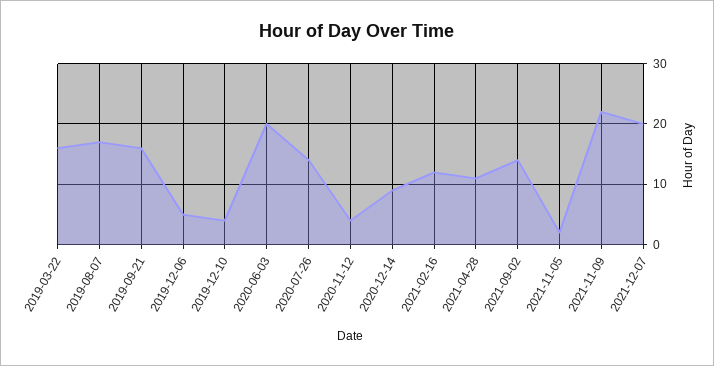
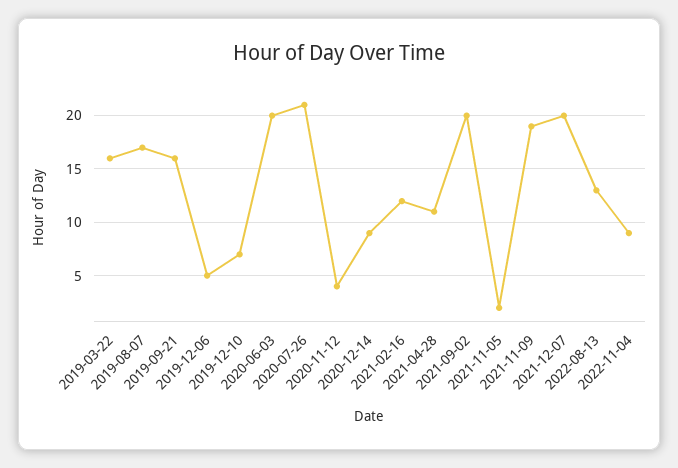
2019-12-10: 4 -> 7
2020-07-26: 14 -> 21
2021-09-02: 14 -> 20
2021-11-09: 22 -> 19
2022-08-13: none -> 13
2022-11-04: none -> 9

